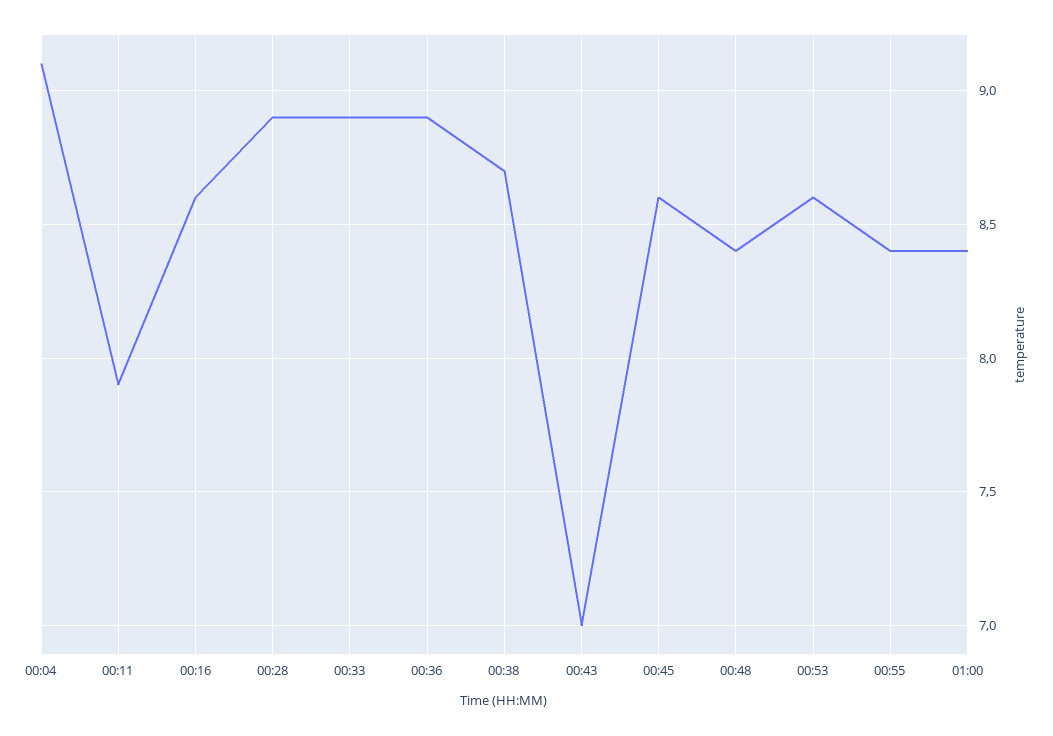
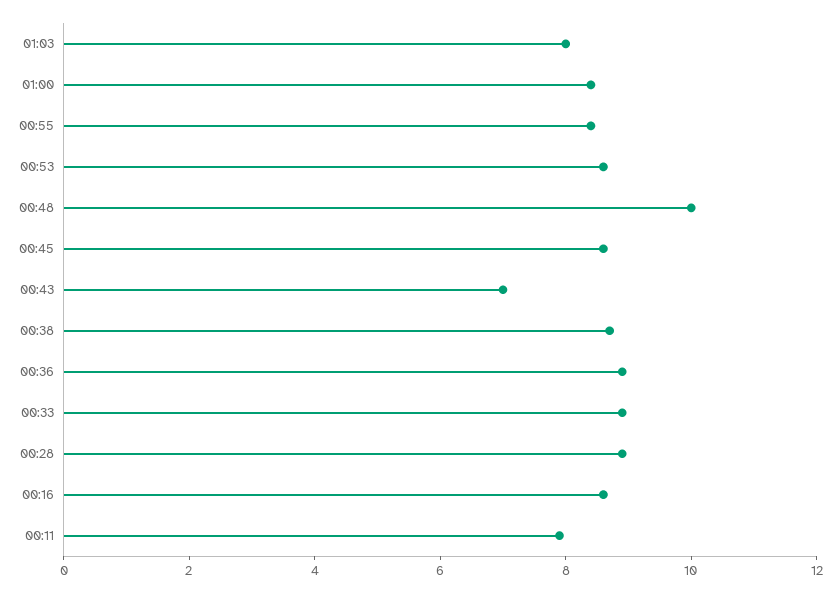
00:04: 9.1 -> none
00:48: 8.4 -> 10
01:03: none -> 8

